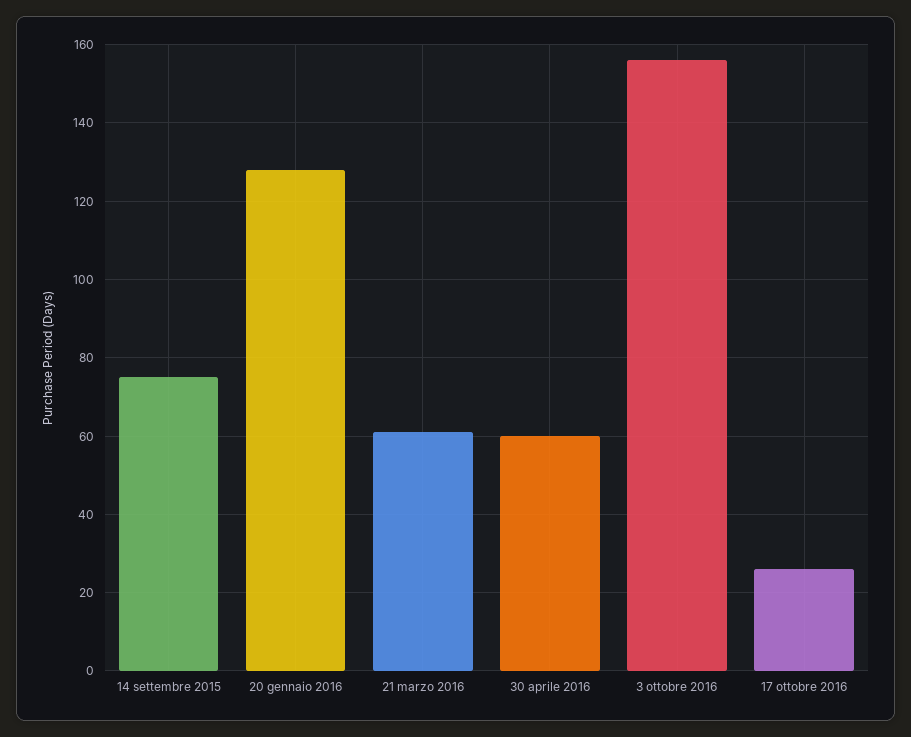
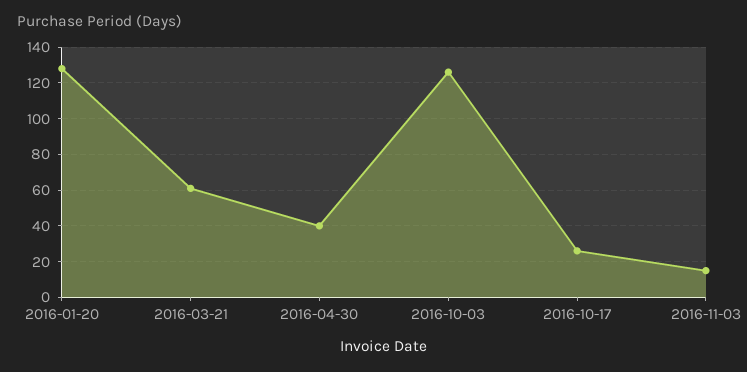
14 settembre 2015: 75 -> none
30 aprile 2016: 60 -> 40
3 ottobre 2016: 155 -> 125
2016-11-03: none -> 15

